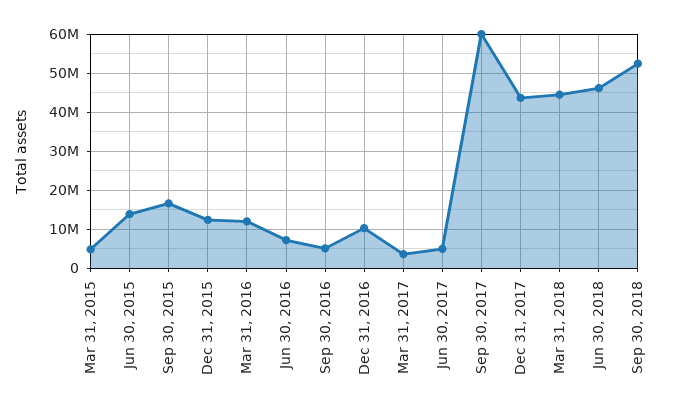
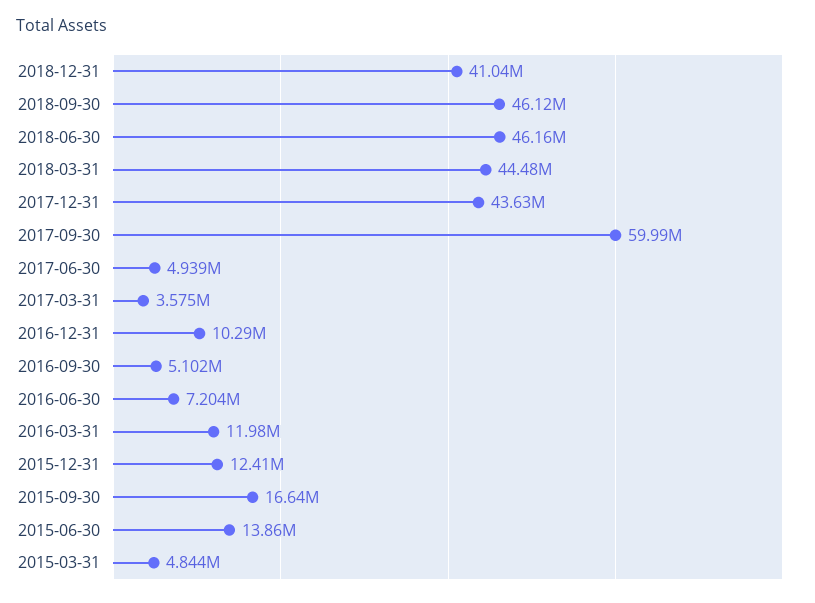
Sep 30, 2018: 52000000 -> 46120000
2018-12-31: none -> 41040000

